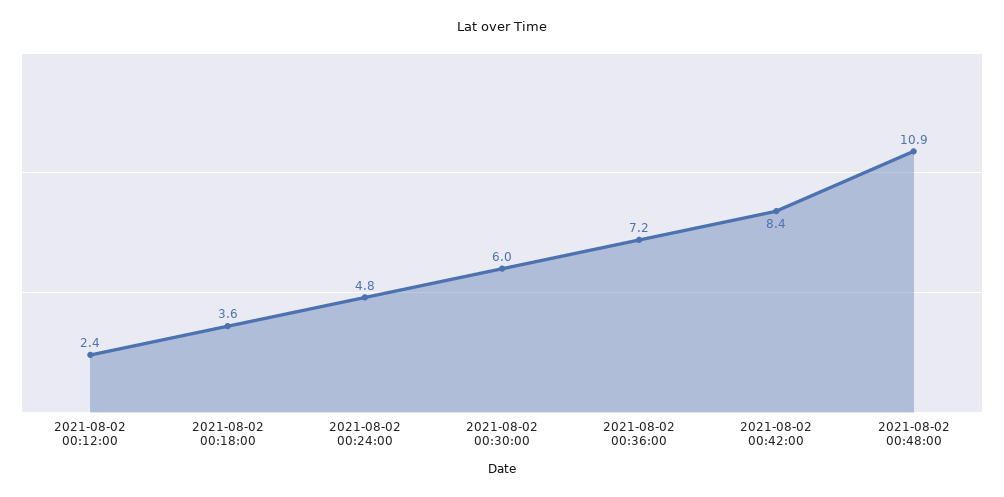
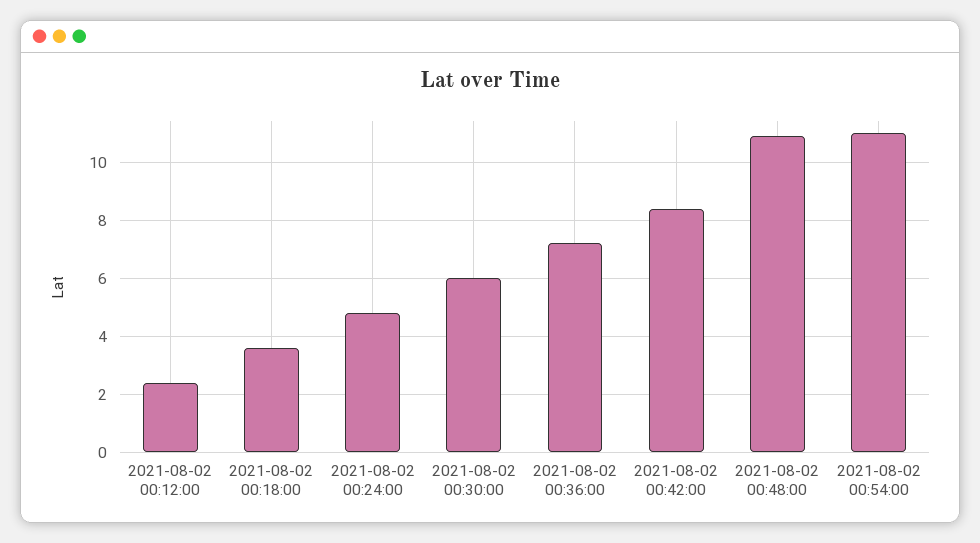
2021-08-02 00:54:00: none -> 11

